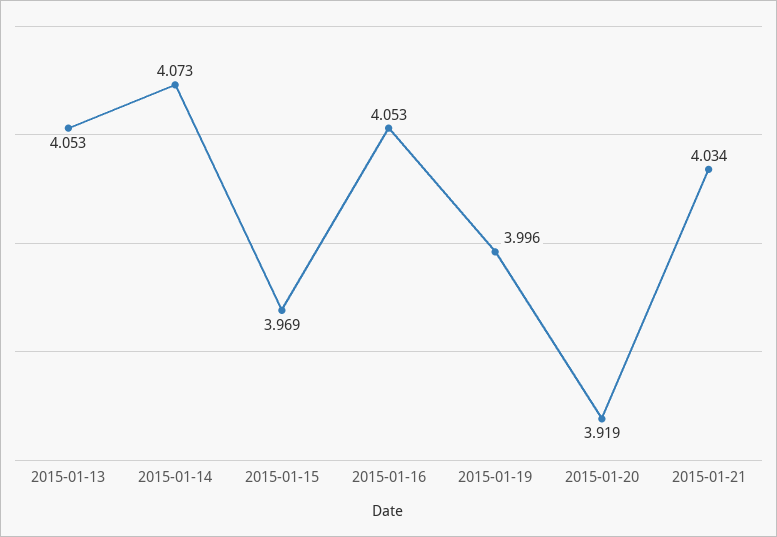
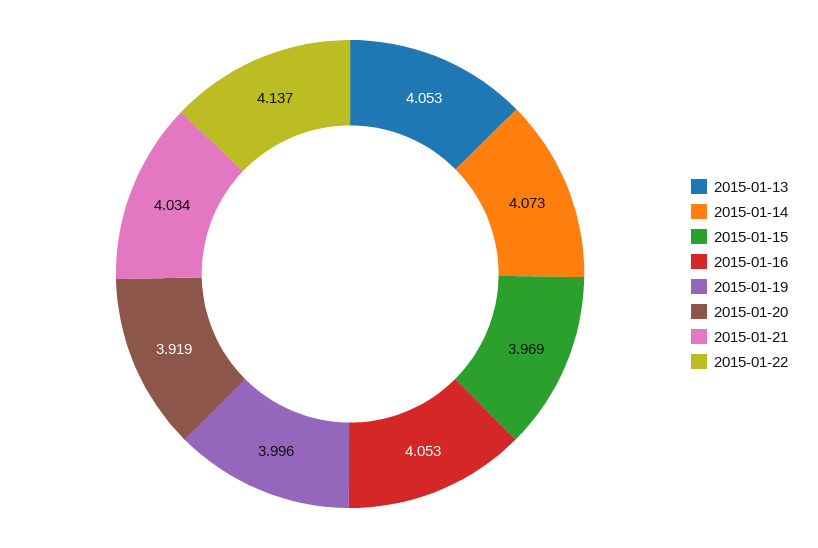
2015-01-22: none -> 4.137

